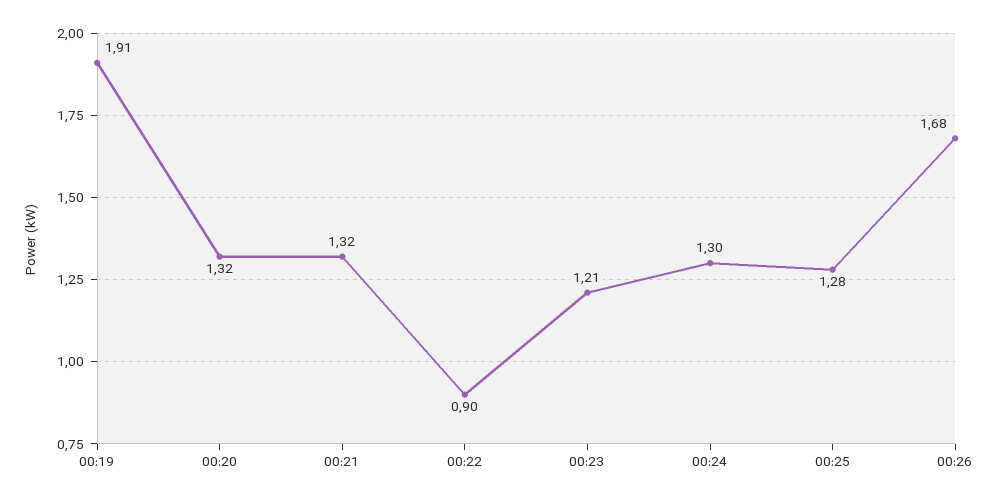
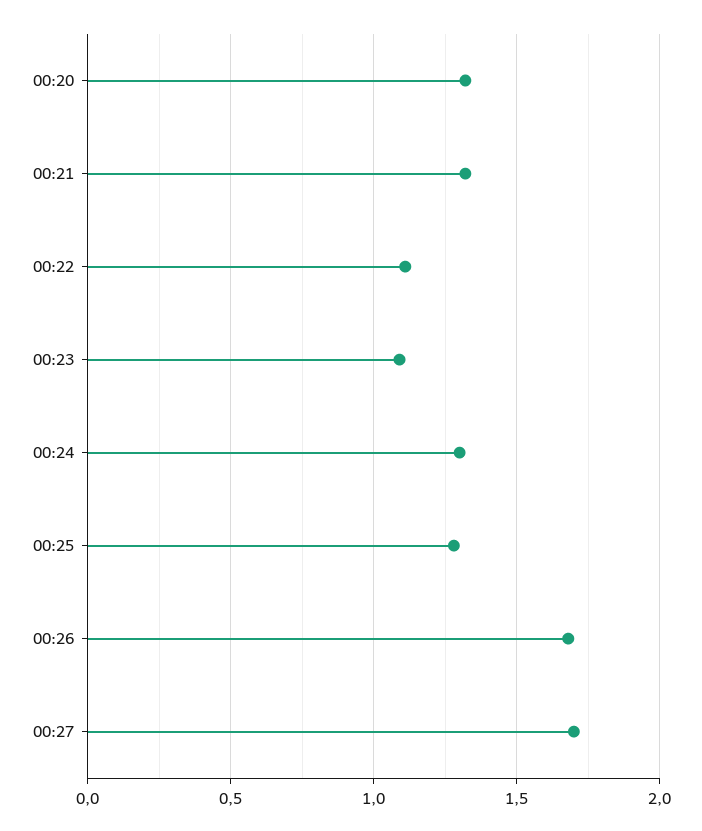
00:19: 1.91 -> none
00:22: 0.9 -> 1.1
00:23: 1.21 -> 1.1
00:27: none -> 1.7

